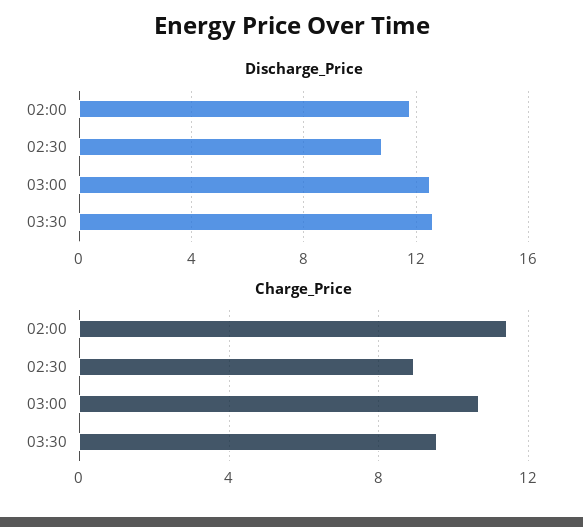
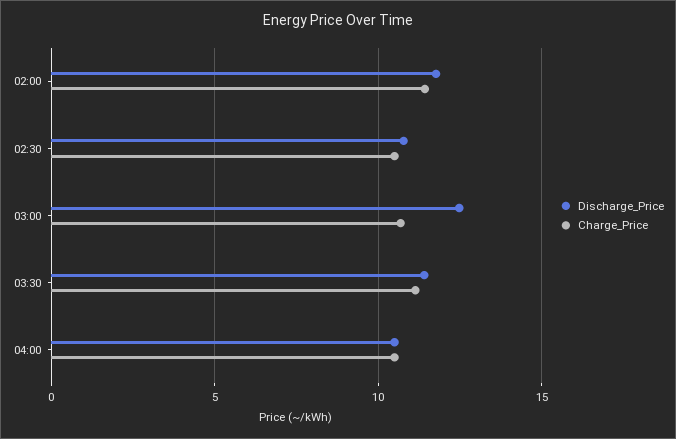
Discharge_Price, 03:30: 12.5 -> 11.5
Charge_Price, 02:30: 9 -> 10.5
Charge_Price, 03:30: 9.5 -> 11
Discharge_Price, 04:00: none -> 10.5
Charge_Price, 04:00: none -> 10.5

